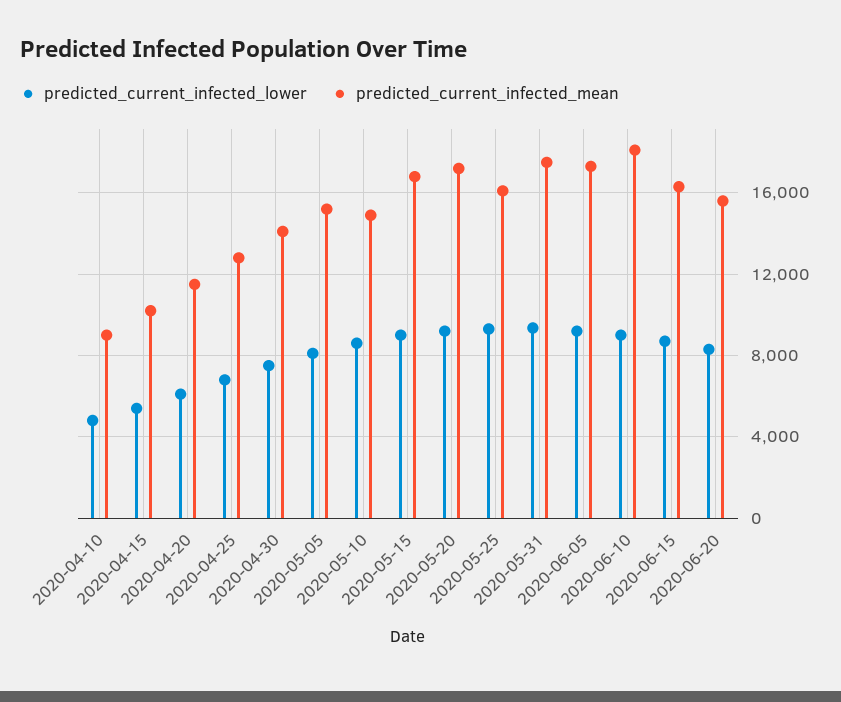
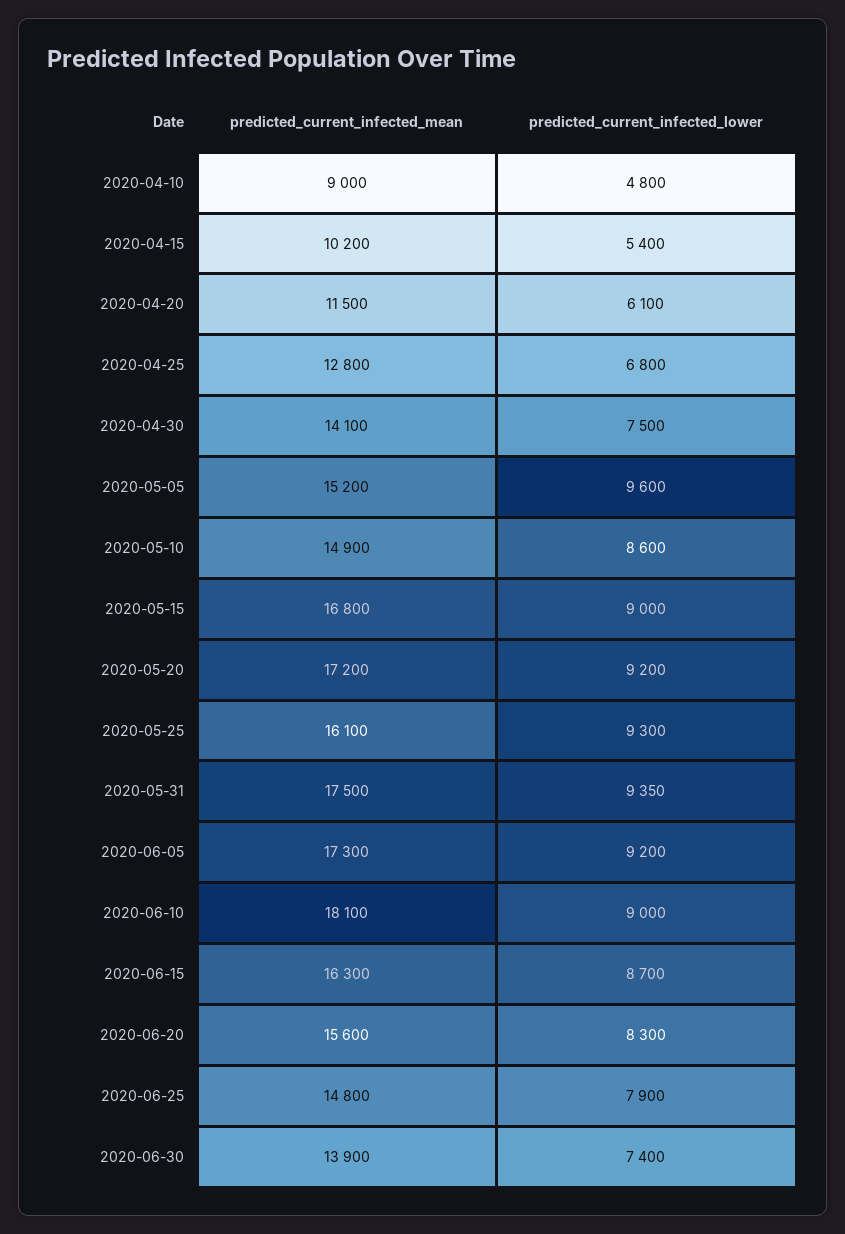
predicted_current_infected_lower, 2020-05-05: 8000 -> 9600
predicted_current_infected_mean, 2020-06-25: none -> 14800
predicted_current_infected_lower, 2020-06-25: none -> 7900
predicted_current_infected_mean, 2020-06-30: none -> 13900
predicted_current_infected_lower, 2020-06-30: none -> 7400

